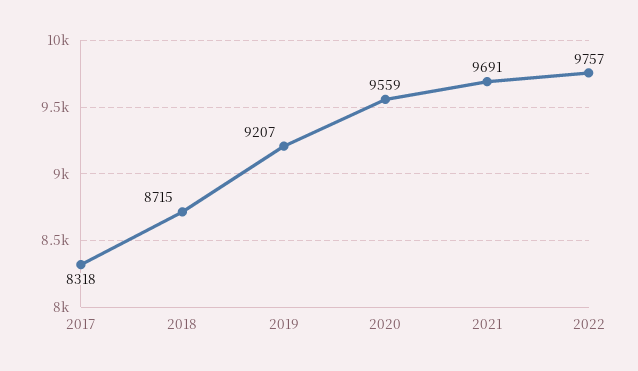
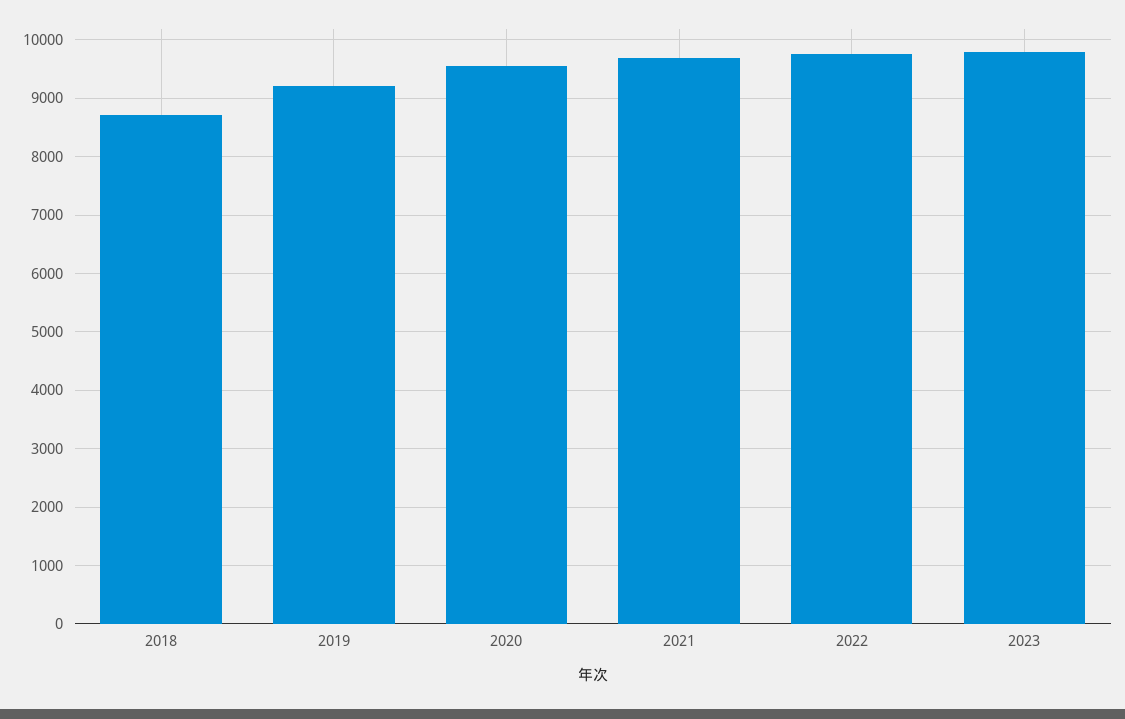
2017: 8318 -> none
2023: none -> 9800

